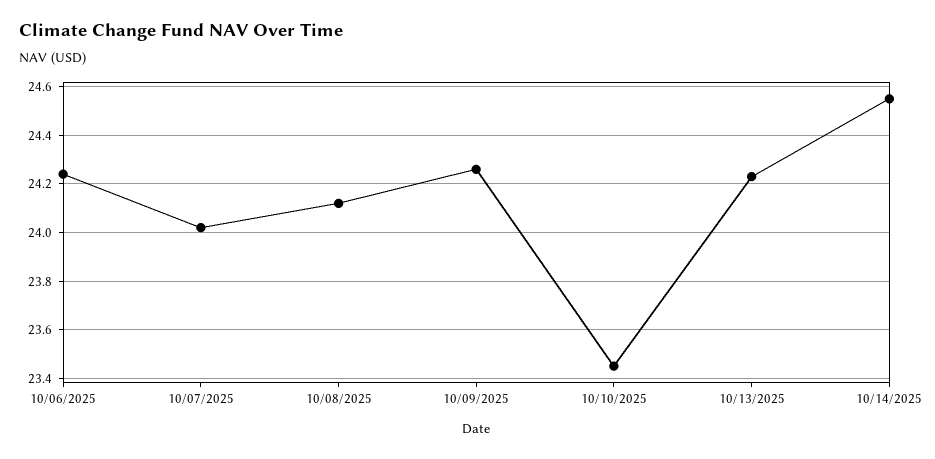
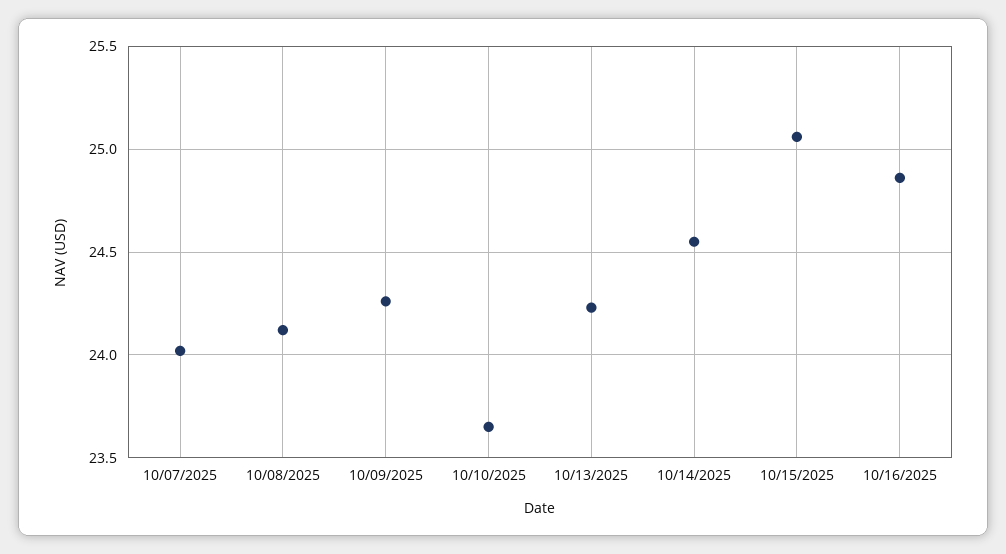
10/06/2025: 24.25 -> none
10/10/2025: 23.45 -> 23.65
10/15/2025: none -> 25.05
10/16/2025: none -> 24.85

